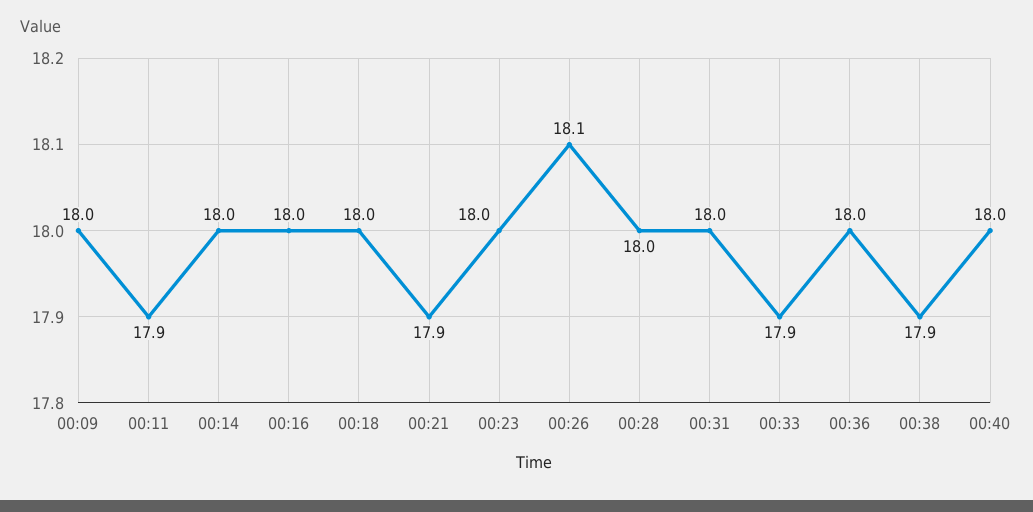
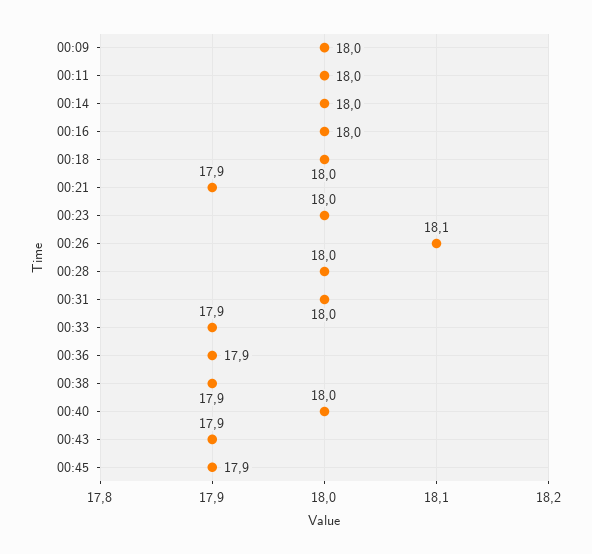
00:11: 17.9 -> 18
00:36: 18 -> 17.9
00:43: none -> 17.9
00:45: none -> 17.9

